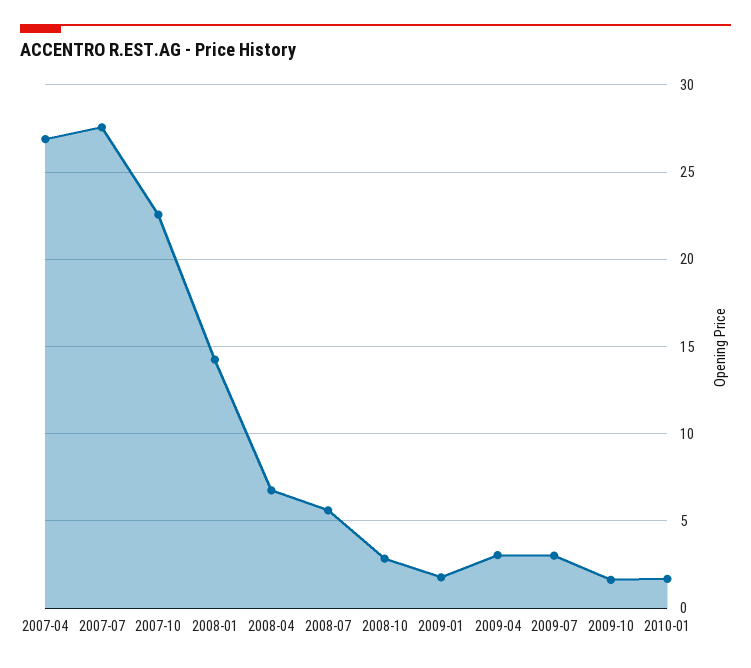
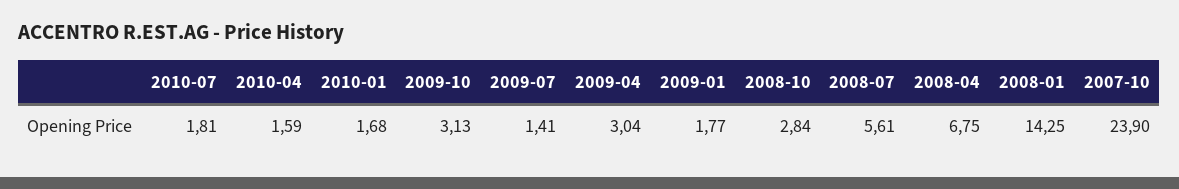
2007-04: 27 -> none
2007-07: 27.5 -> none
2007-10: 22.5 -> 23.9
2009-07: 3 -> 1.41
2009-10: 1.5 -> 3.13
2010-07: none -> 1.81
2010-04: none -> 1.59

